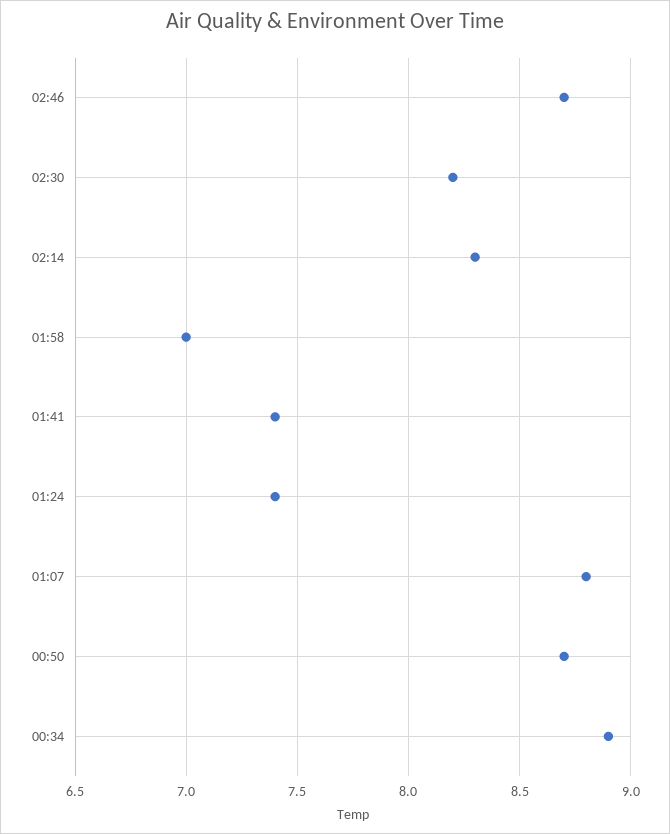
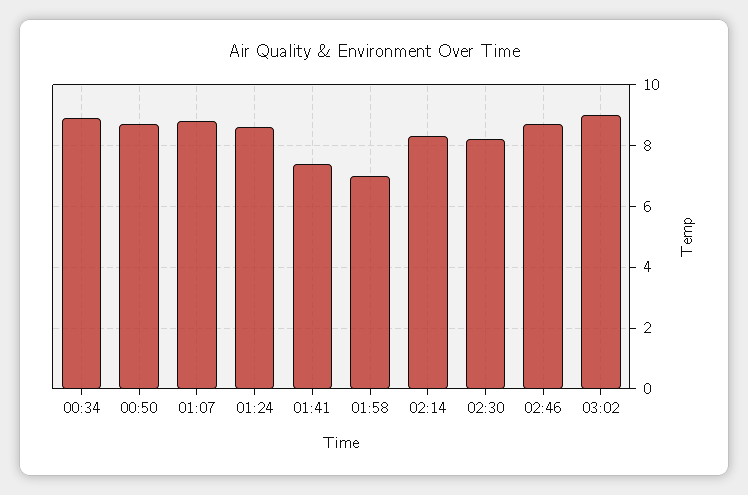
01:24: 7.4 -> 8.5
03:02: none -> 9

